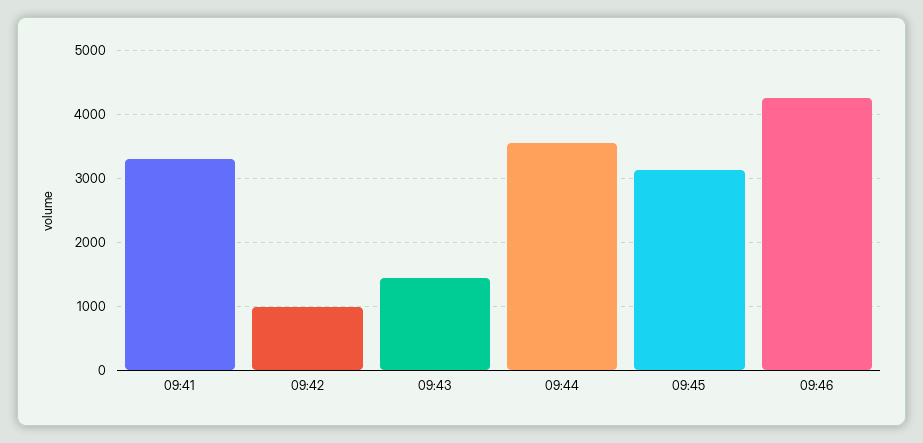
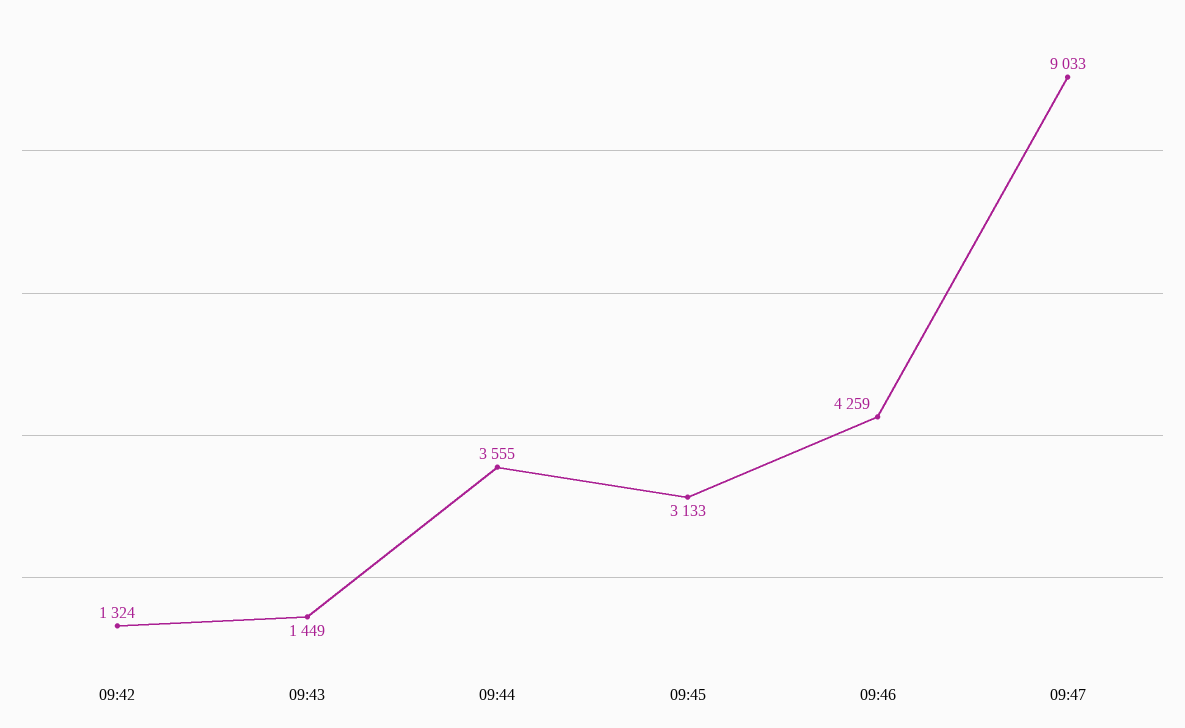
09:41: 3300 -> none
09:42: 1000 -> 1324
09:47: none -> 9033

